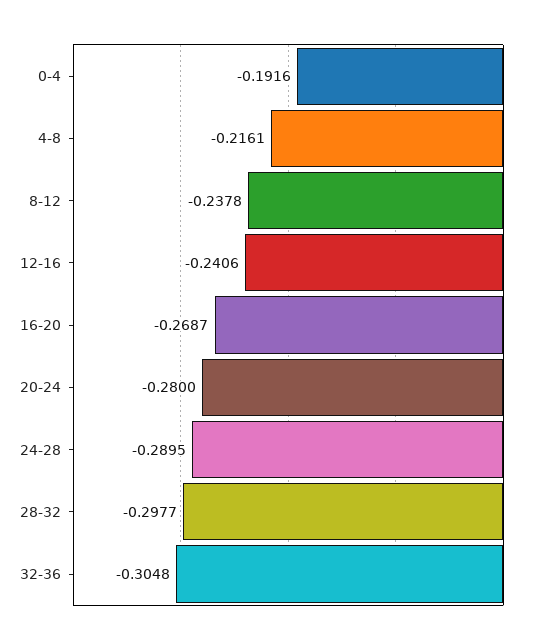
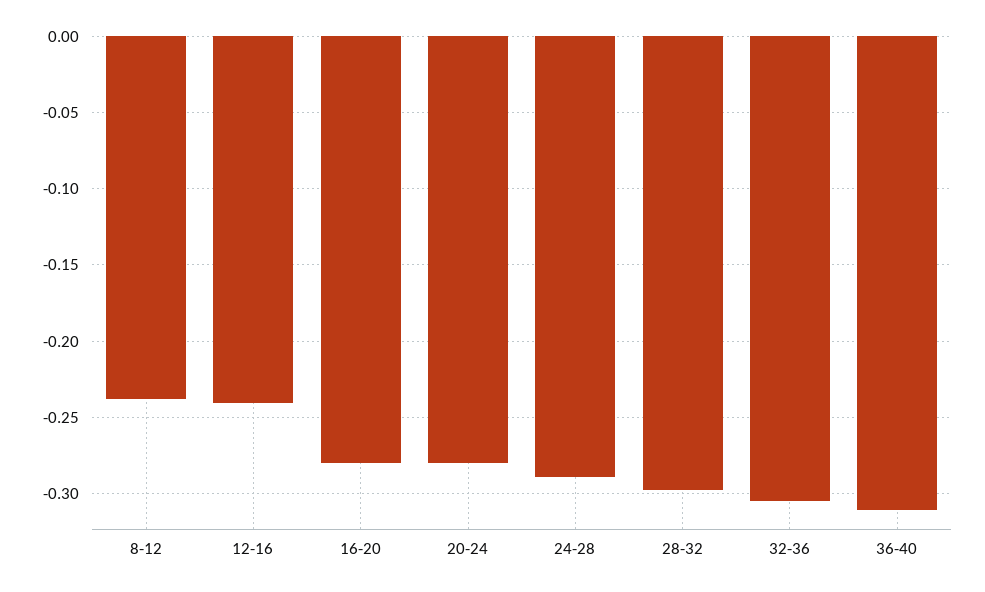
0-4: -0.1916 -> none
4-8: -0.2161 -> none
16-20: -0.2687 -> -0.28
36-40: none -> -0.31

